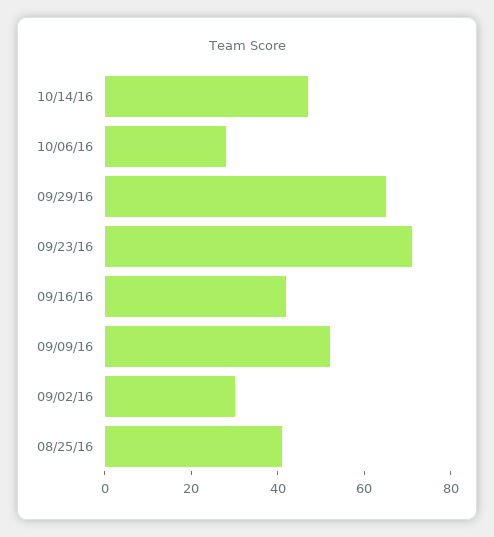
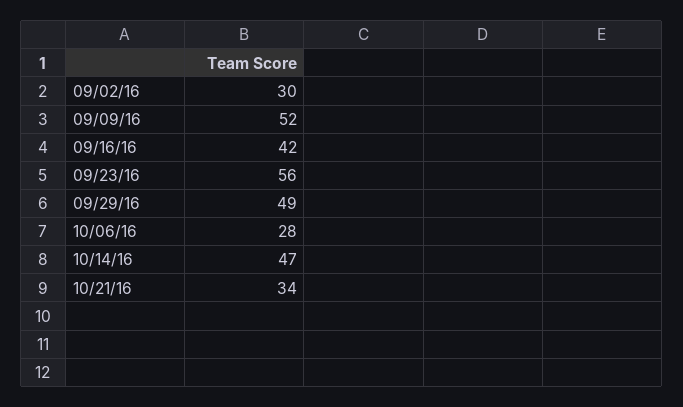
09/29/16: 65 -> 49
09/23/16: 70 -> 56
08/25/16: 40 -> none
10/21/16: none -> 34

